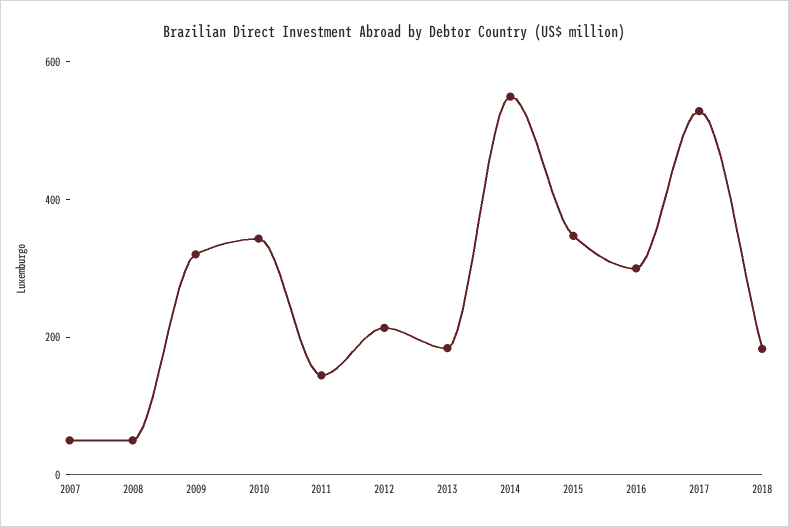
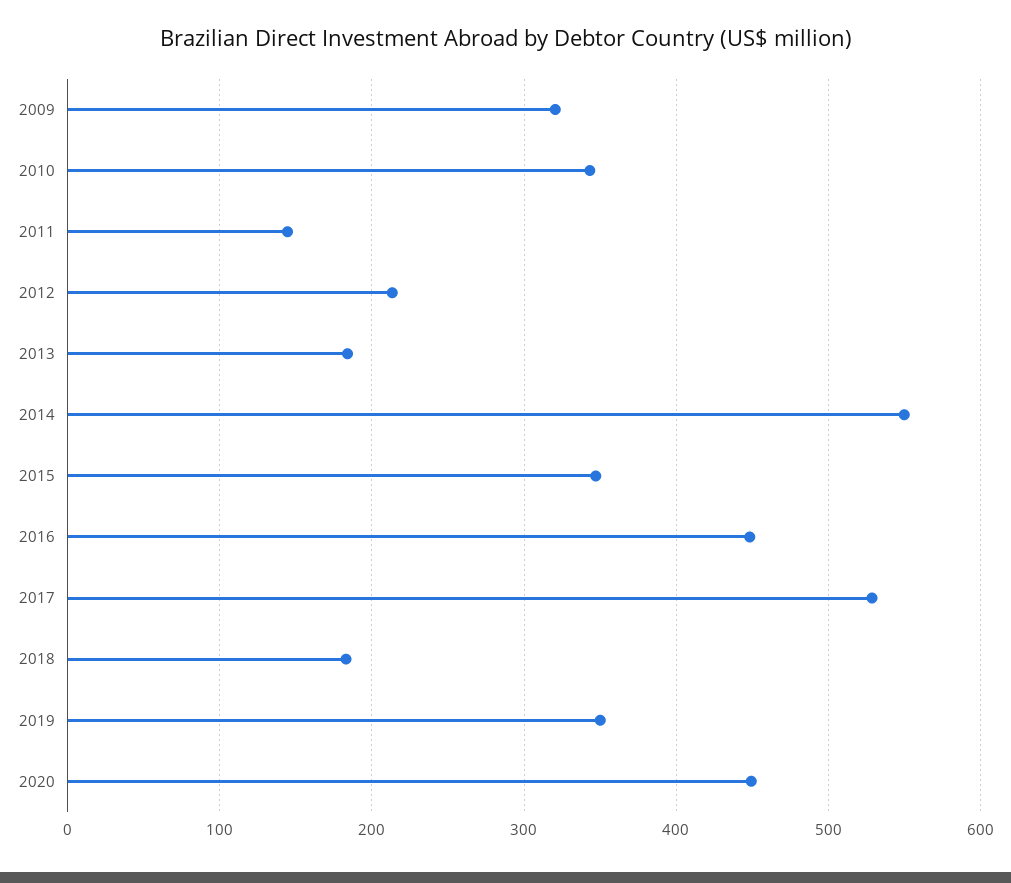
2007: 50 -> none
2008: 50 -> none
2016: 300 -> 450
2019: none -> 350
2020: none -> 450

